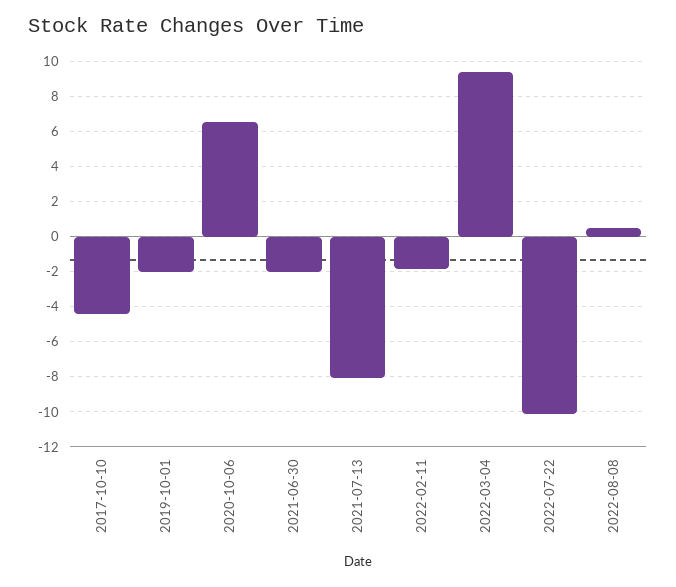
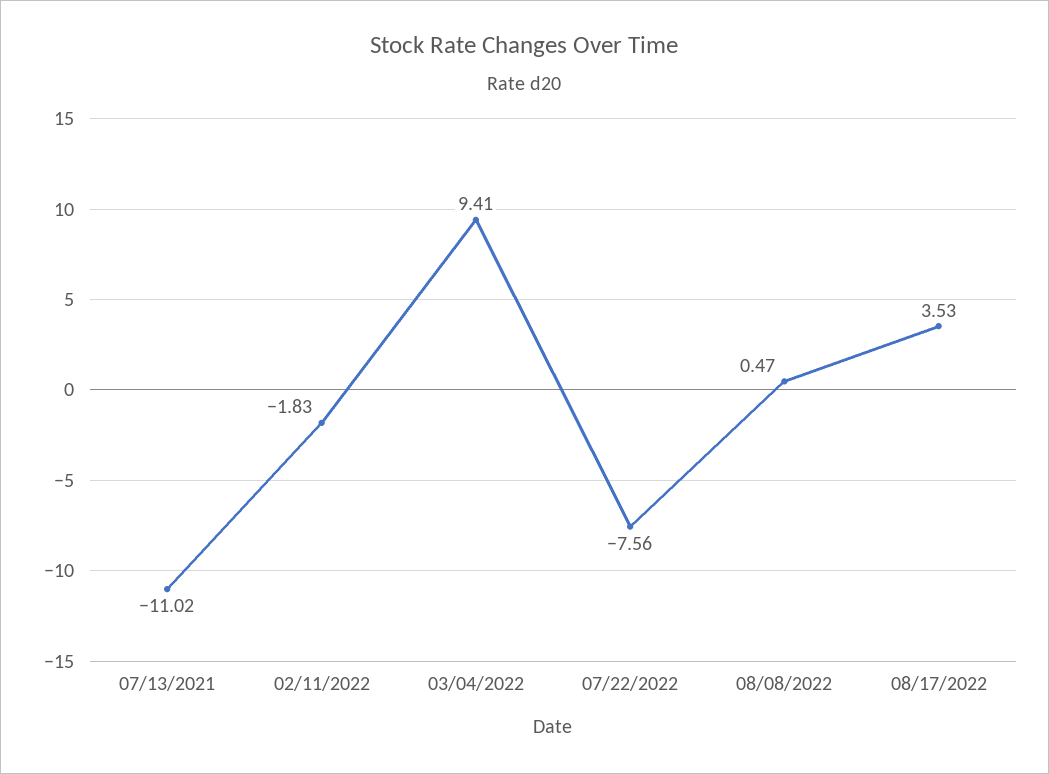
2017-10-10: -4.5 -> none
2019-10-01: -2 -> none
2020-10-06: 6.5 -> none
2021-06-30: -2 -> none
2021-07-13: -8 -> -11.02
2022-07-22: -10 -> -7.56
08/17/2022: none -> 3.53

